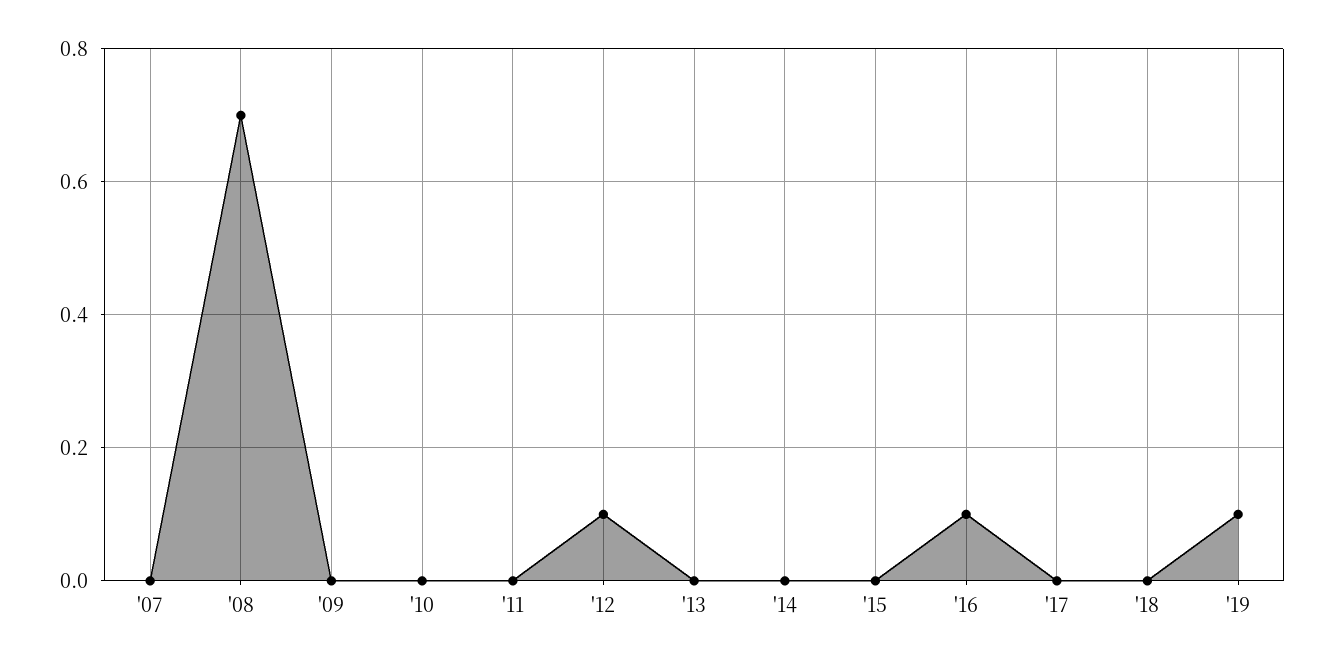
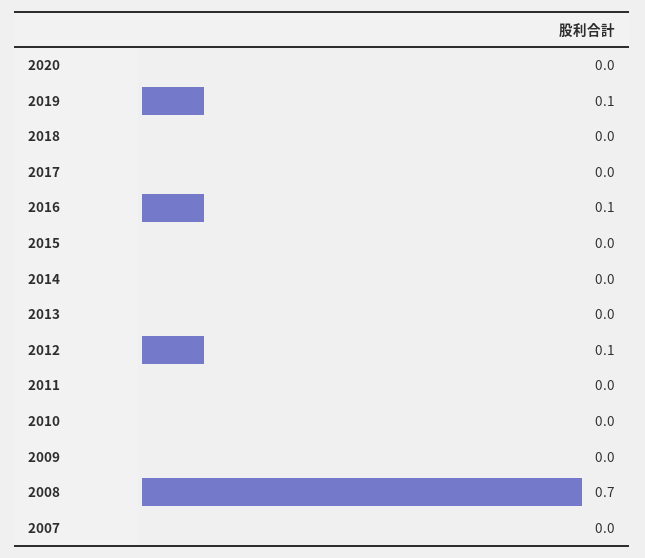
2020: none -> 0

